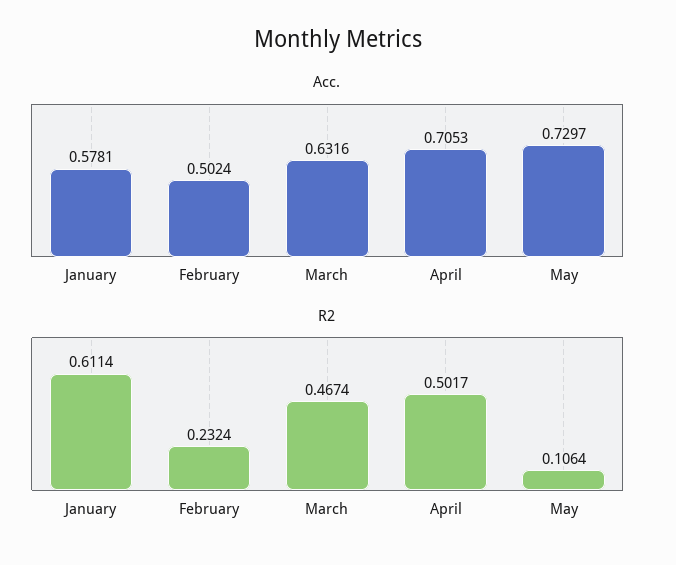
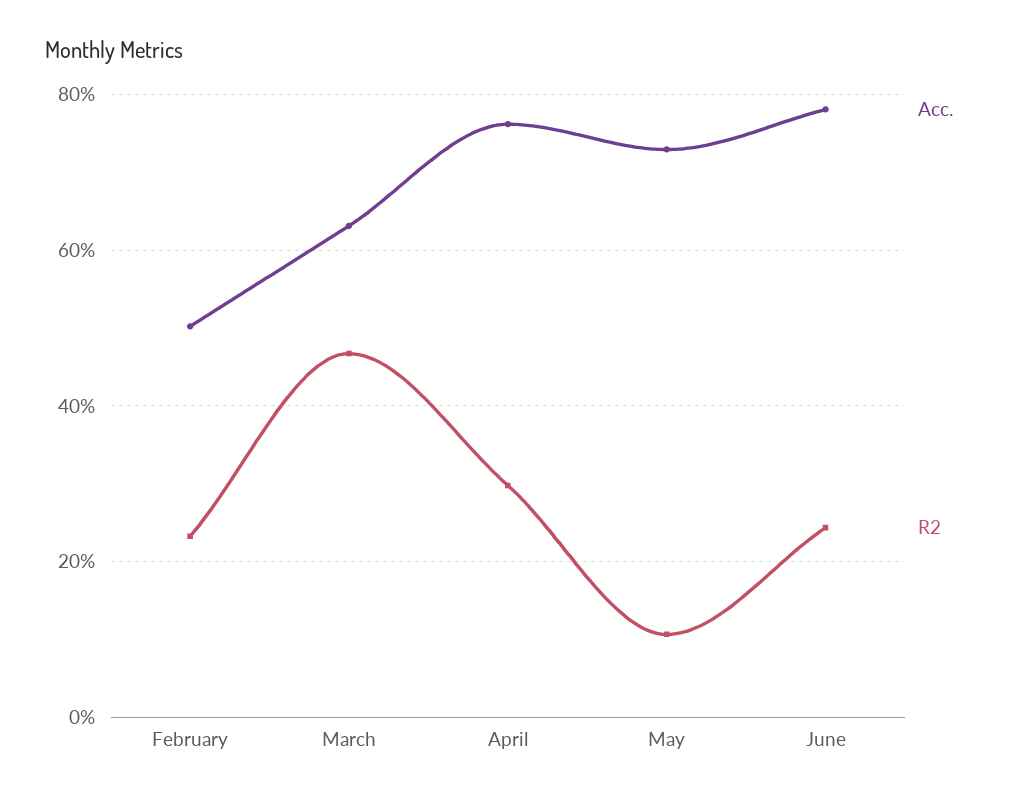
Acc., January: 0.5781 -> none
Acc., April: 0.7053 -> 0.76
R2, January: 0.6114 -> none
R2, April: 0.5017 -> 0.3
Acc., June: none -> 0.78
R2, June: none -> 0.24

